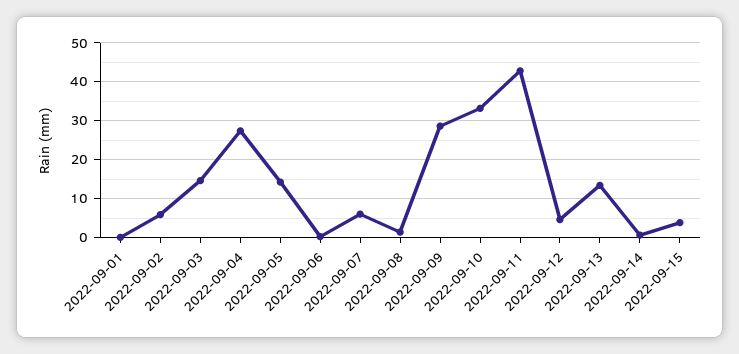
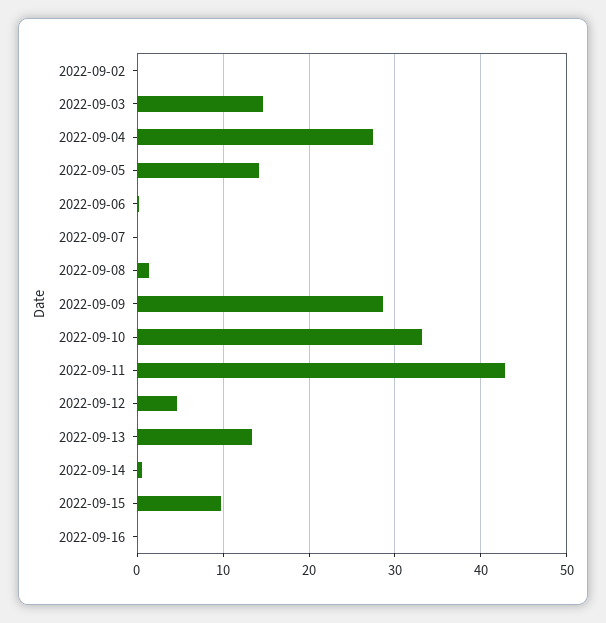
2022-09-01: 0 -> none
2022-09-02: 6 -> 0
2022-09-07: 6 -> 0
2022-09-15: 4 -> 10
2022-09-16: none -> 0

